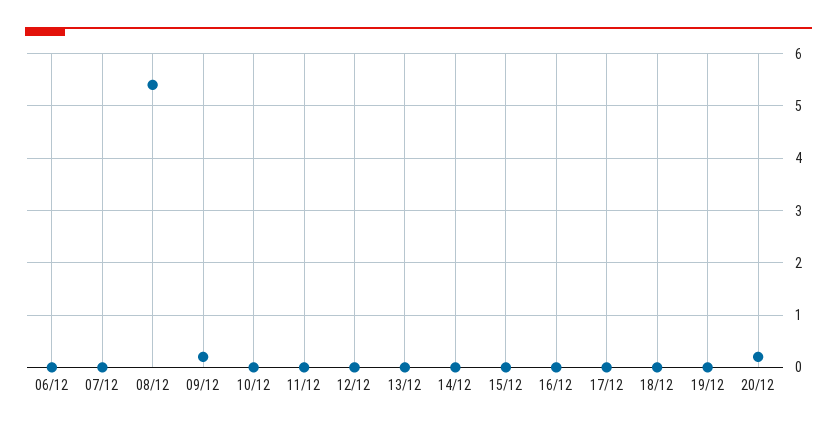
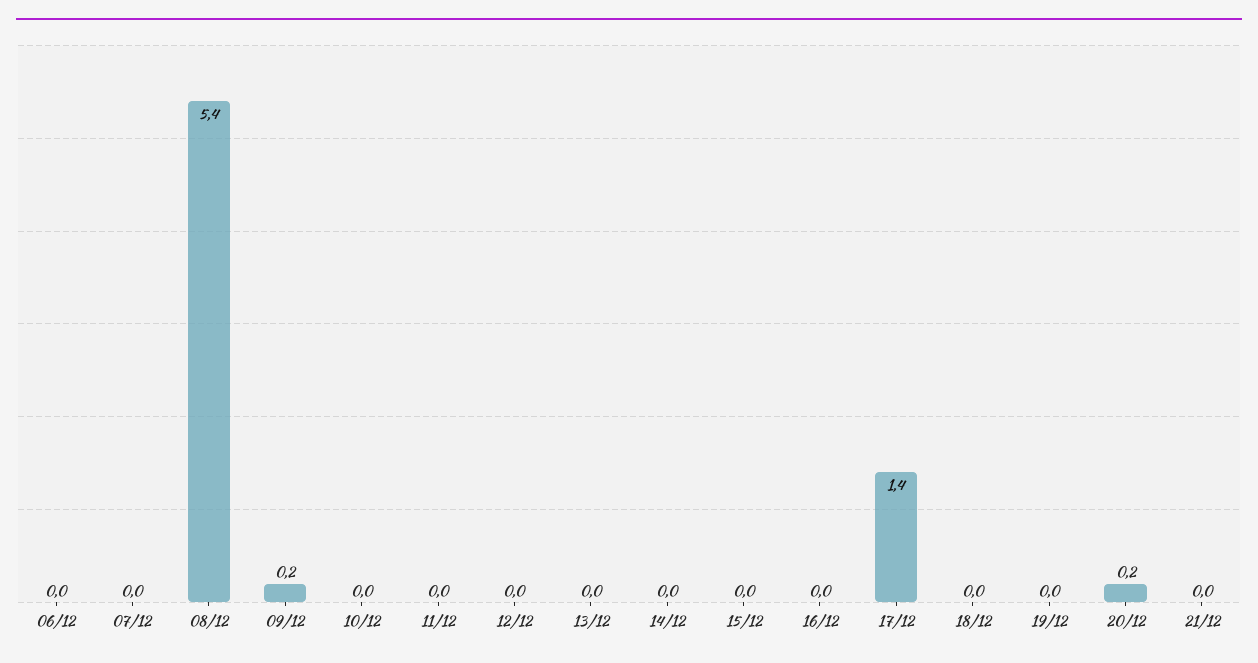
17/12: 0 -> 1.4
21/12: none -> 0

